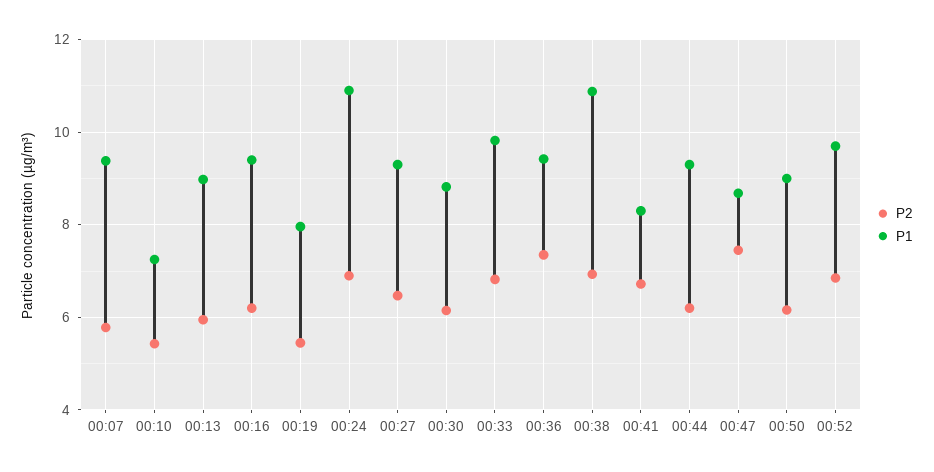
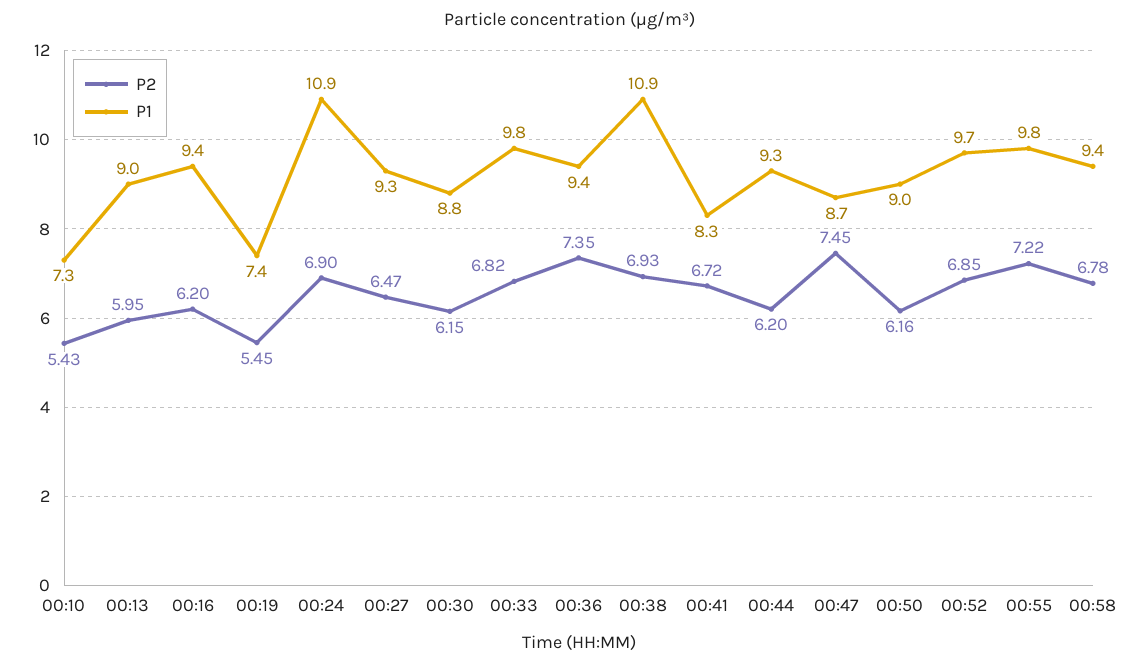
P2, 00:07: 5.8 -> none
P1, 00:07: 9.4 -> none
P1, 00:19: 8 -> 7.4
P2, 00:55: none -> 7.22
P1, 00:55: none -> 9.8
P2, 00:58: none -> 6.78
P1, 00:58: none -> 9.4

